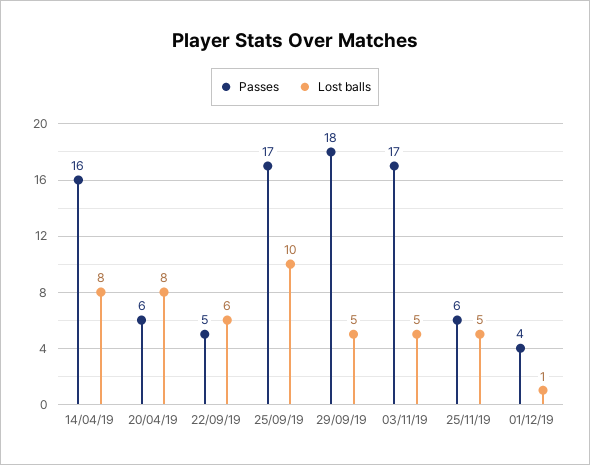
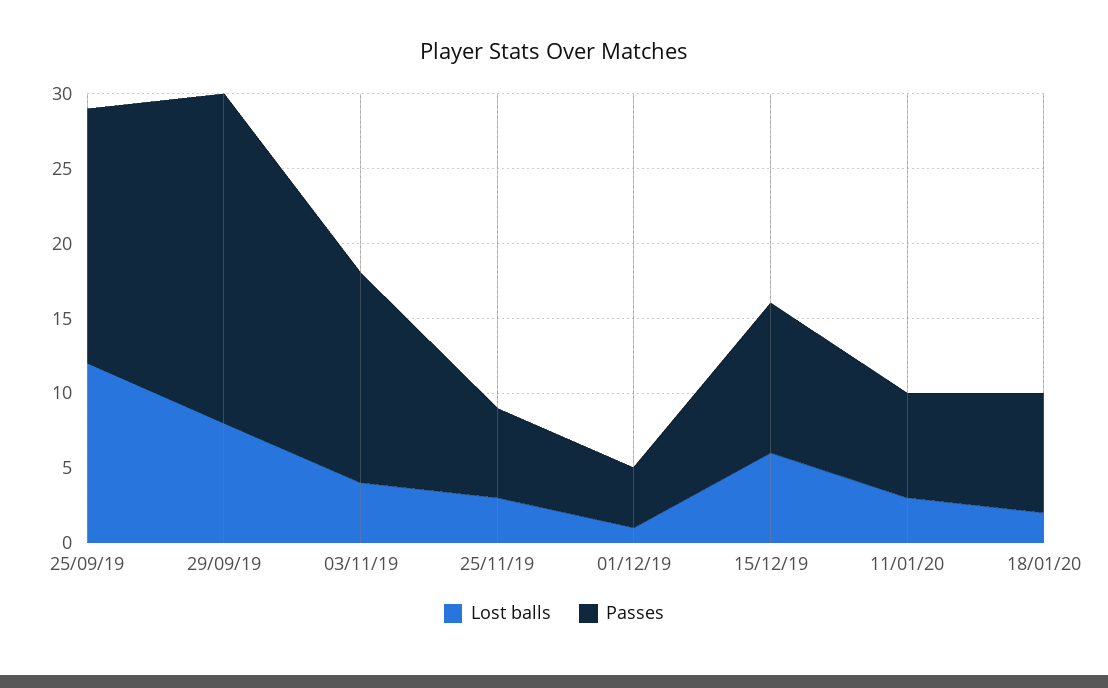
Passes, 14/04/19: 16 -> none
Lost balls, 14/04/19: 8 -> none
Passes, 20/04/19: 6 -> none
Lost balls, 20/04/19: 8 -> none
Passes, 22/09/19: 5 -> none
Lost balls, 22/09/19: 6 -> none
Lost balls, 25/09/19: 10 -> 12
Passes, 29/09/19: 18 -> 22
Lost balls, 29/09/19: 5 -> 8
Passes, 03/11/19: 17 -> 14
Lost balls, 03/11/19: 5 -> 4
Lost balls, 25/11/19: 5 -> 3
Lost balls, 15/12/19: none -> 6
Passes, 15/12/19: none -> 10
Lost balls, 11/01/20: none -> 3
Passes, 11/01/20: none -> 7
Lost balls, 18/01/20: none -> 2
Passes, 18/01/20: none -> 8

